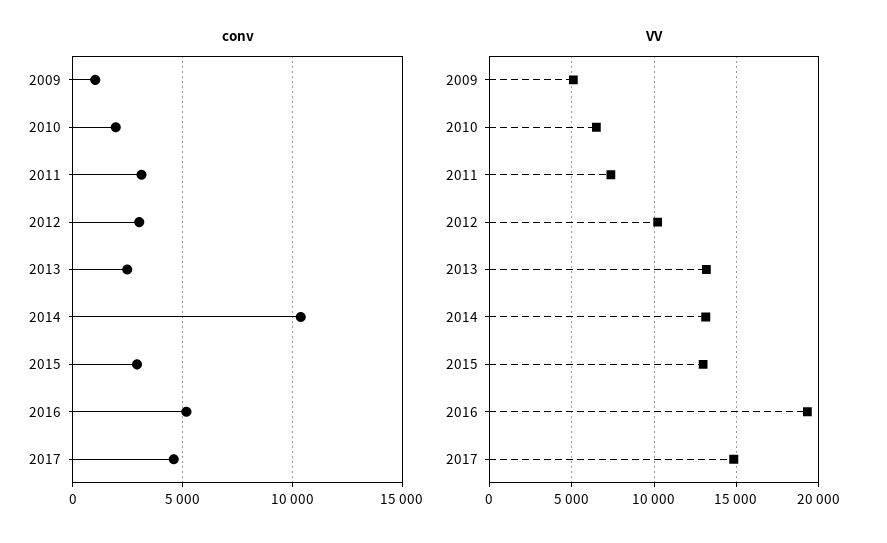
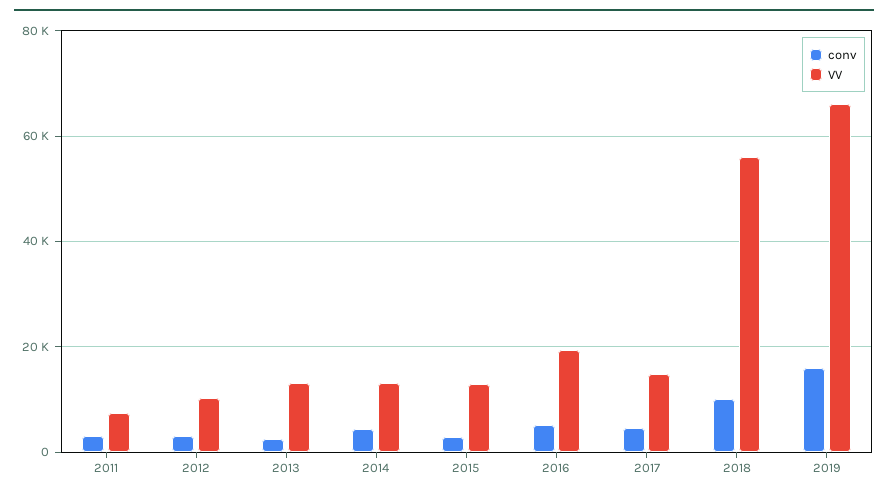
conv, 2009: 1000 -> none
conv, 2010: 2000 -> none
conv, 2014: 10500 -> 4000
VV, 2009: 5000 -> none
VV, 2010: 6500 -> none
conv, 2018: none -> 10000
VV, 2018: none -> 56000
conv, 2019: none -> 16000
VV, 2019: none -> 66000

